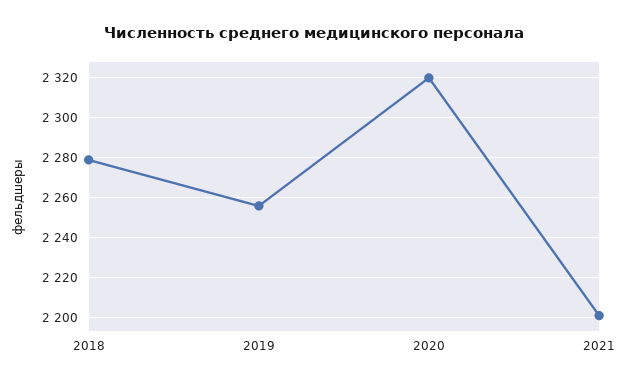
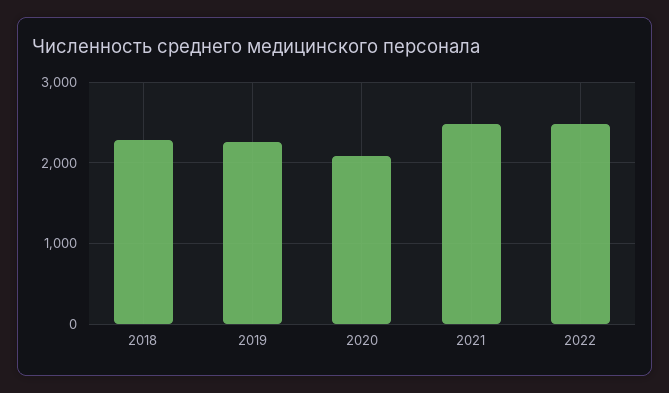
2020: 2320 -> 2100
2021: 2200 -> 2500
2022: none -> 2500

